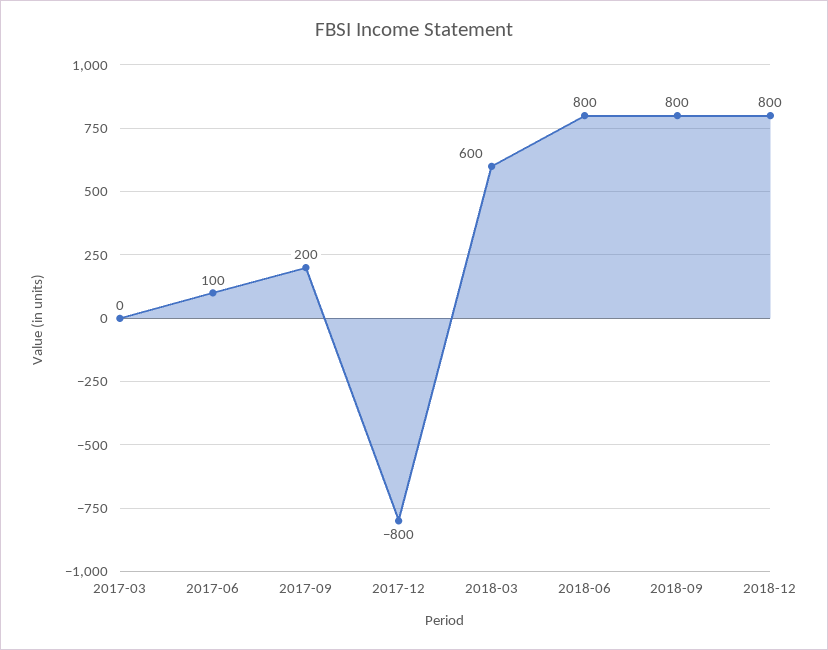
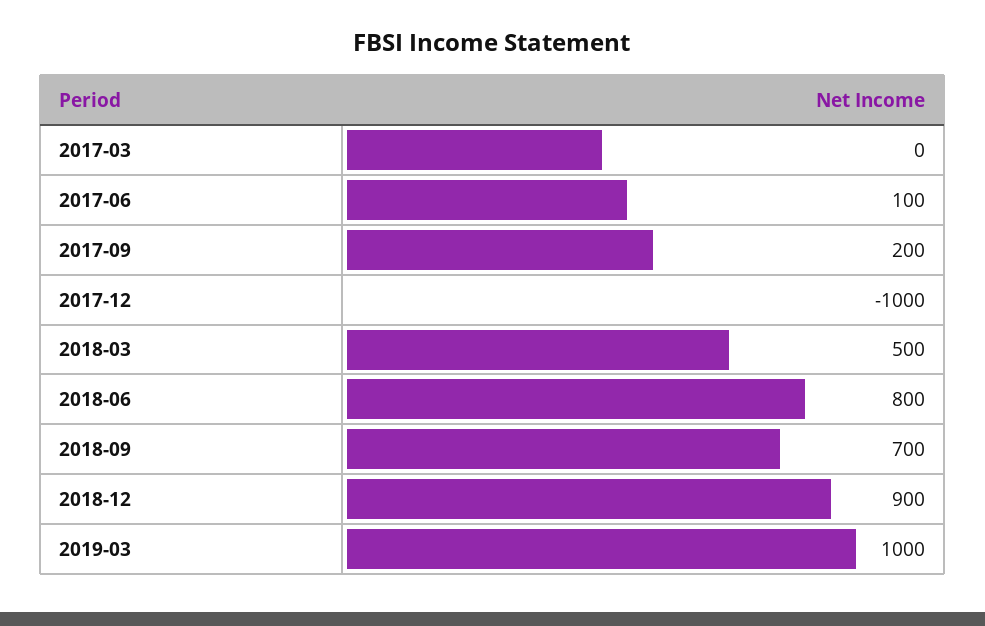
2017-12: -800 -> -1000
2018-03: 600 -> 500
2018-09: 800 -> 700
2018-12: 800 -> 900
2019-03: none -> 1000

